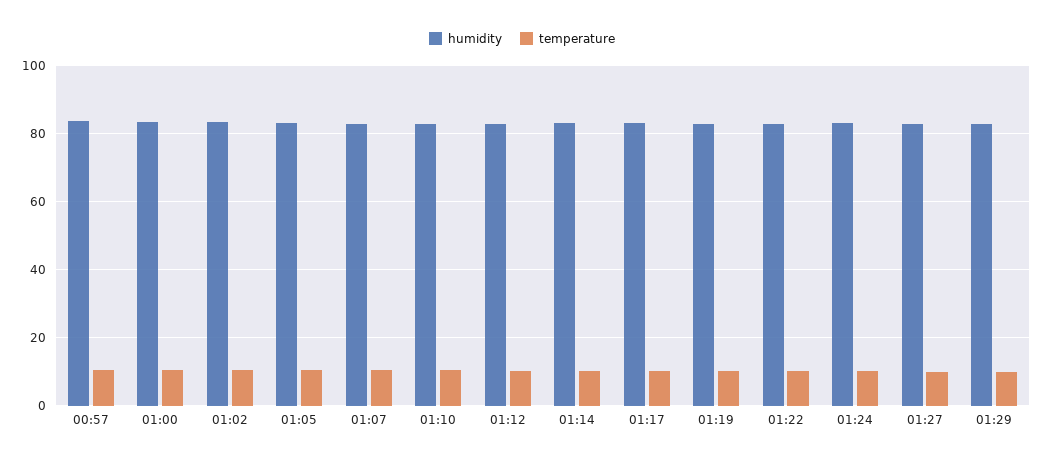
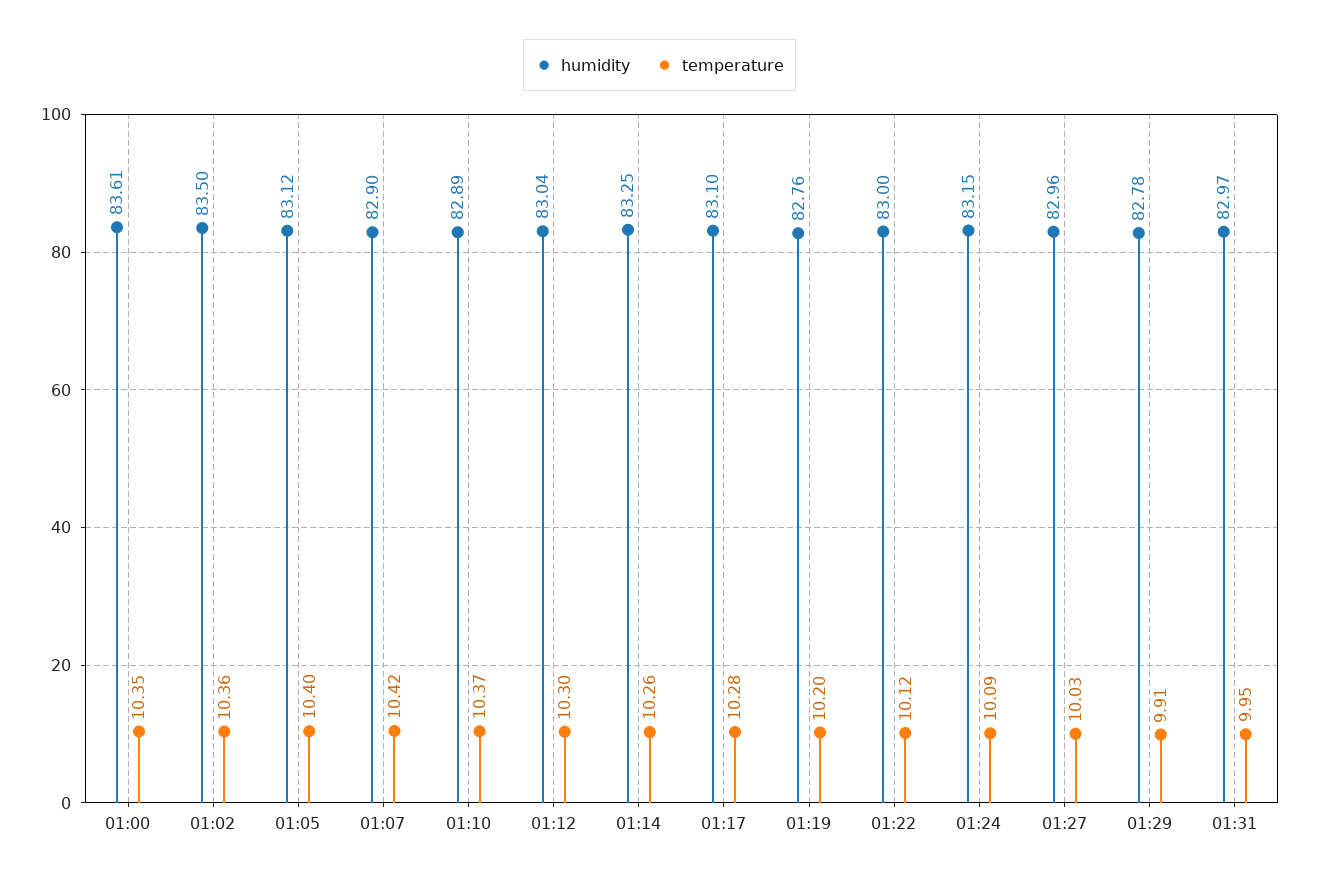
humidity, 00:57: 84 -> none
temperature, 00:57: 10 -> none
humidity, 01:31: none -> 82.97
temperature, 01:31: none -> 9.95

